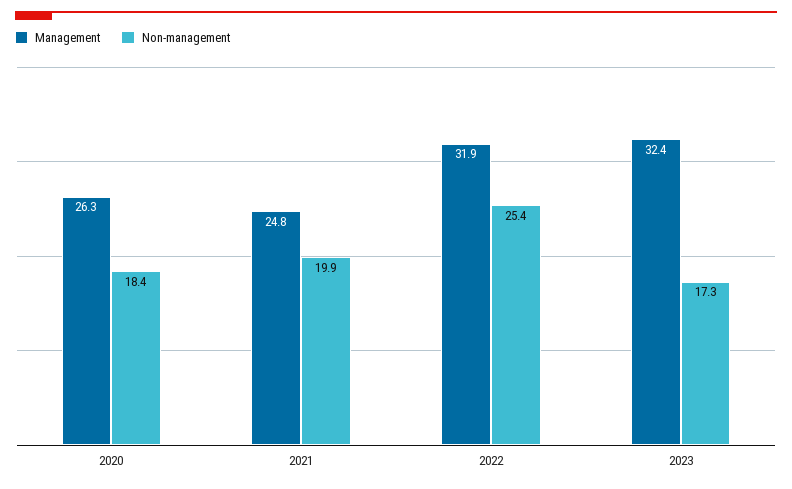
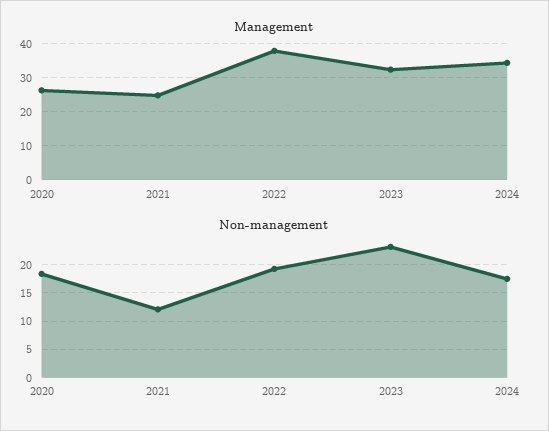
Non-management, 2021: 19.9 -> 12.5
Management, 2022: 31.9 -> 38
Non-management, 2022: 25.4 -> 20
Non-management, 2023: 17.3 -> 22.5
Management, 2024: none -> 34
Non-management, 2024: none -> 17.5

